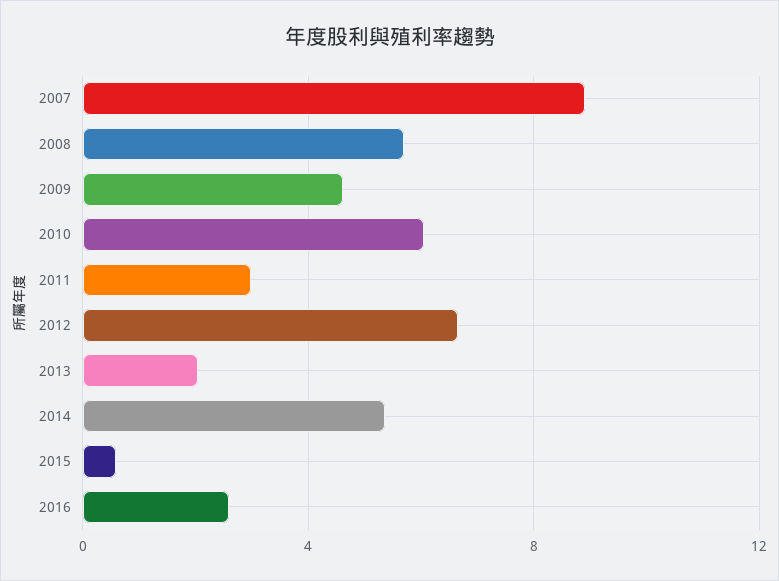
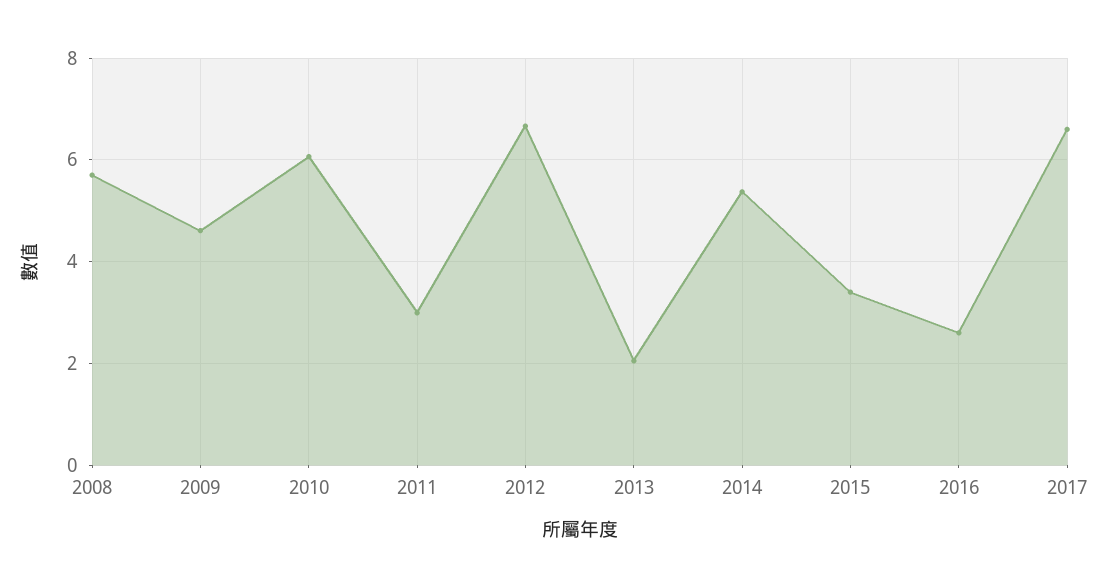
2007: 9 -> none
2015: 0.5 -> 3.4
2017: none -> 6.6

